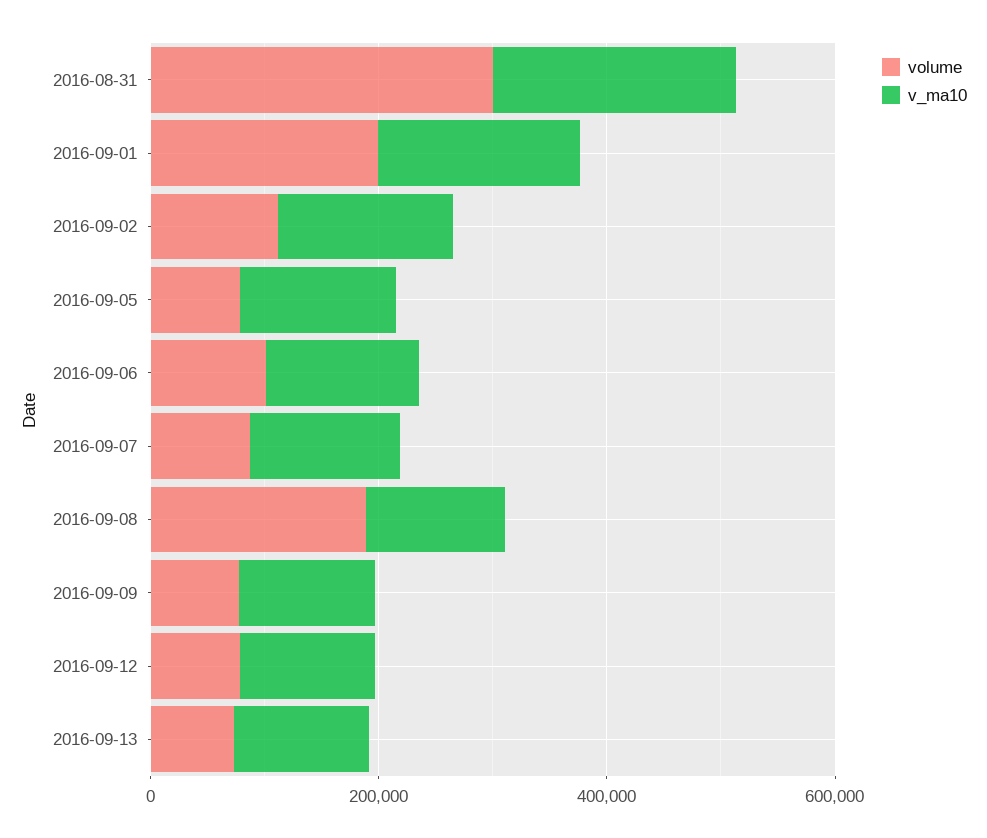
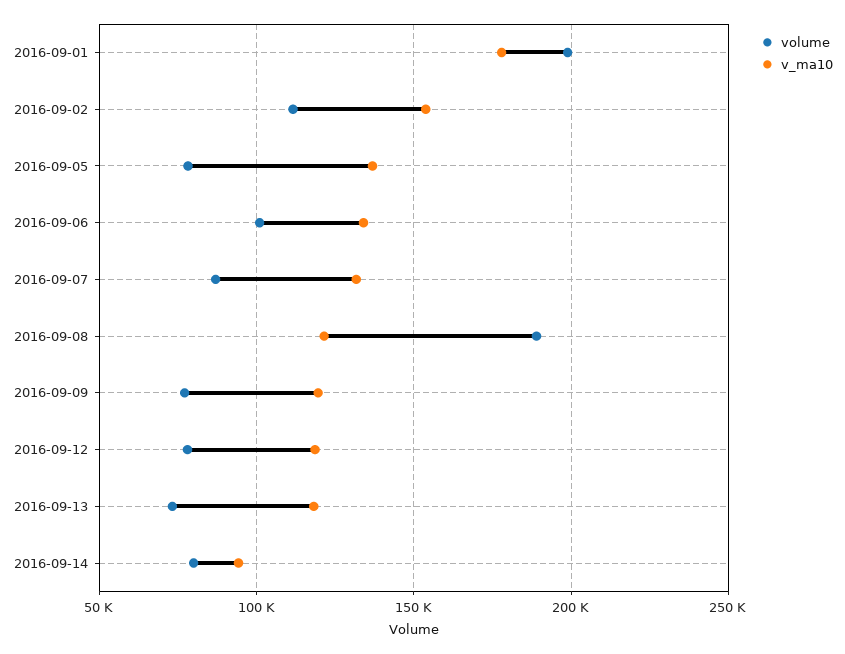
volume, 2016-08-31: 300000 -> none
v_ma10, 2016-08-31: 200000 -> none
volume, 2016-09-14: none -> 80000
v_ma10, 2016-09-14: none -> 95000

